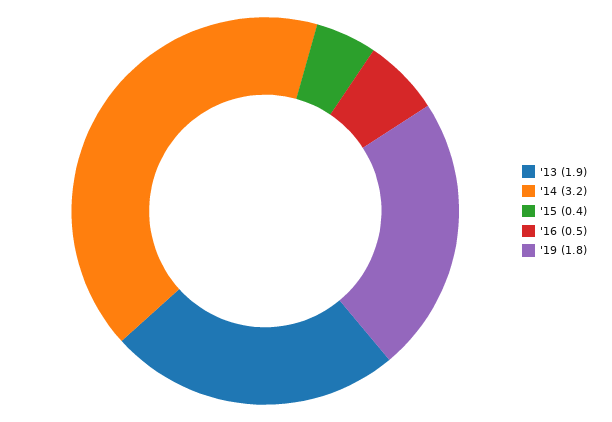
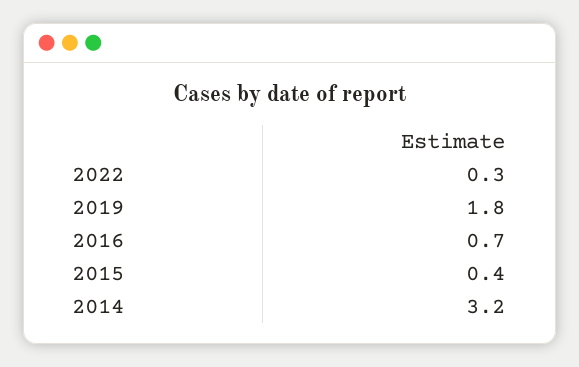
'13: 1.9 -> none
'16: 0.5 -> 0.7
2022: none -> 0.3

